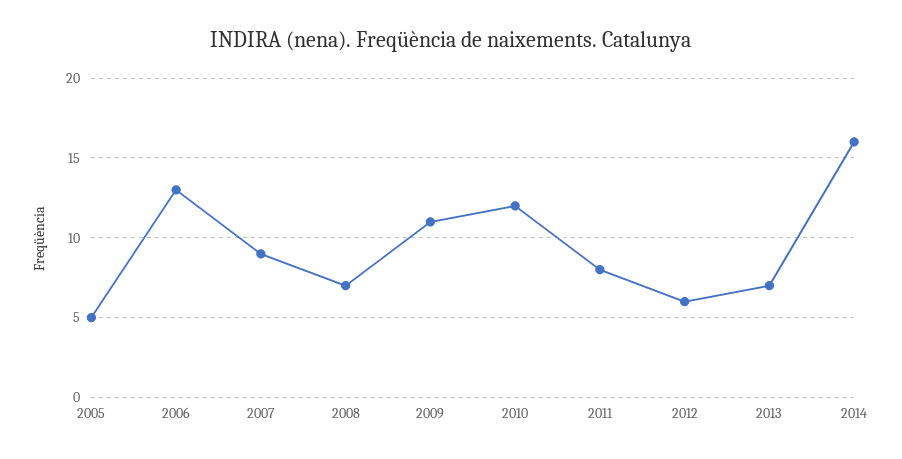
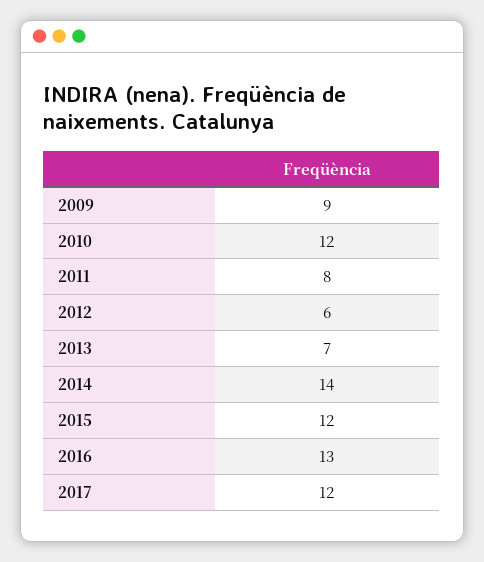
2005: 5 -> none
2006: 13 -> none
2007: 9 -> none
2008: 7 -> none
2009: 11 -> 9
2014: 16 -> 14
2015: none -> 12
2016: none -> 13
2017: none -> 12

